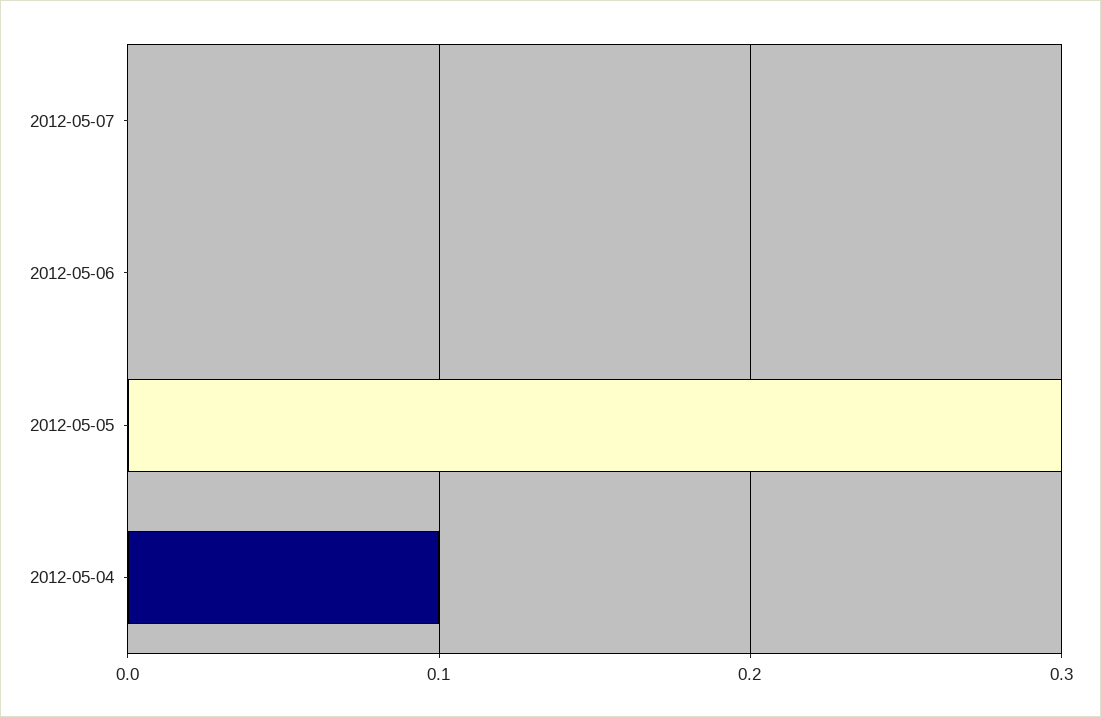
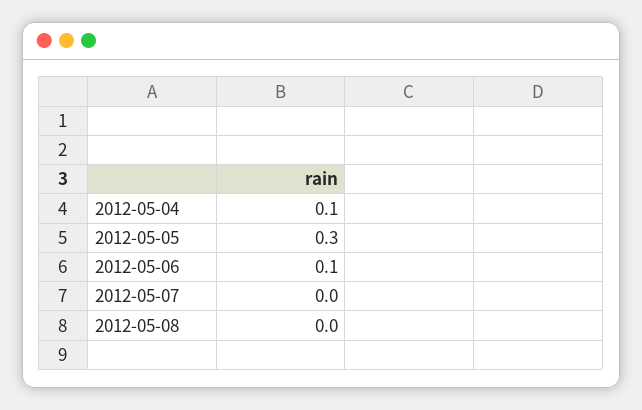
2012-05-06: 0 -> 0.1
2012-05-08: none -> 0

